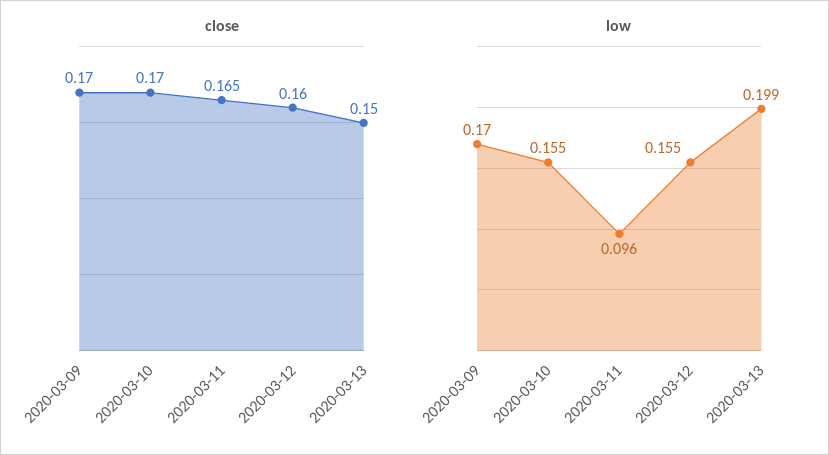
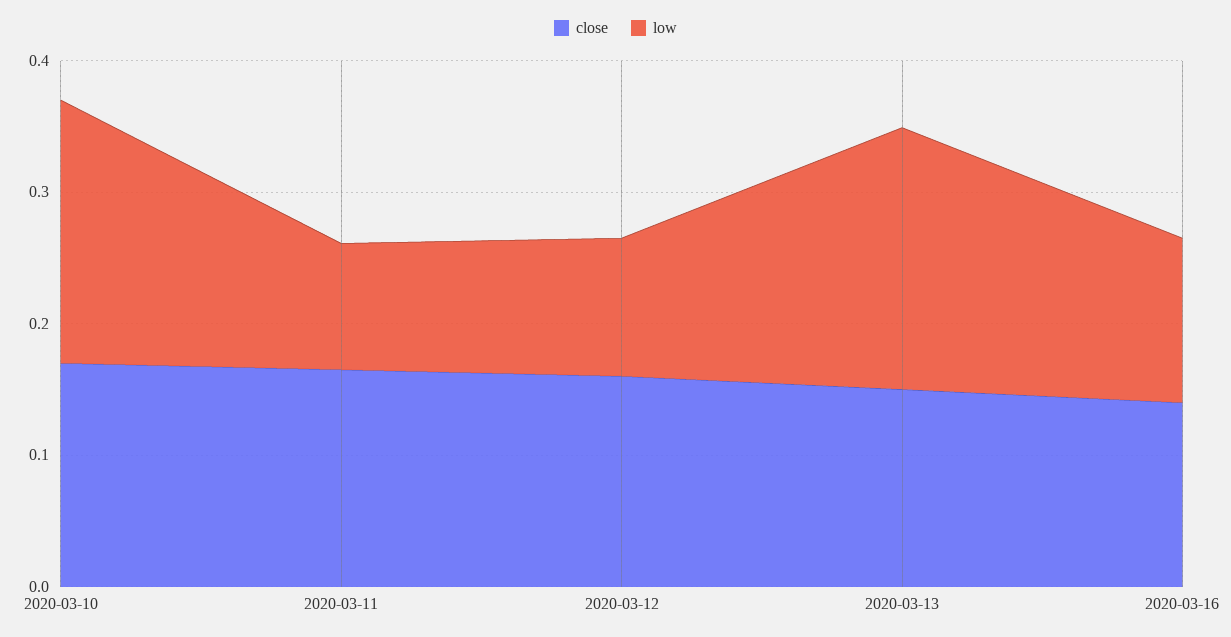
close, 2020-03-09: 0.17 -> none
low, 2020-03-09: 0.17 -> none
low, 2020-03-10: 0.155 -> 0.2
low, 2020-03-12: 0.155 -> 0.1
close, 2020-03-16: none -> 0.14
low, 2020-03-16: none -> 0.12

